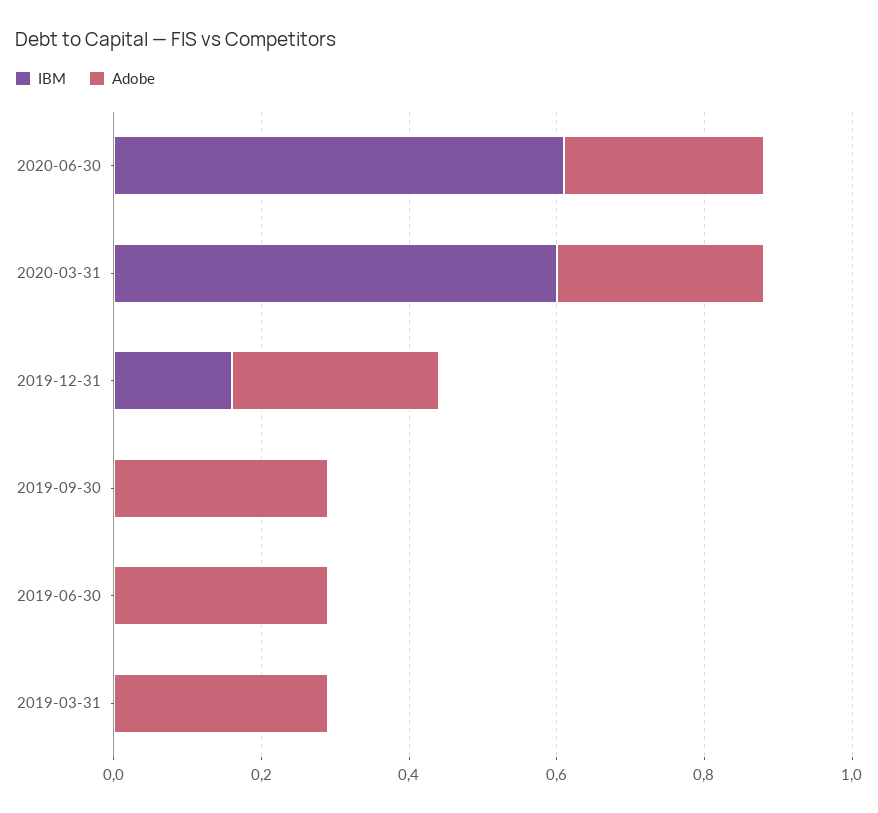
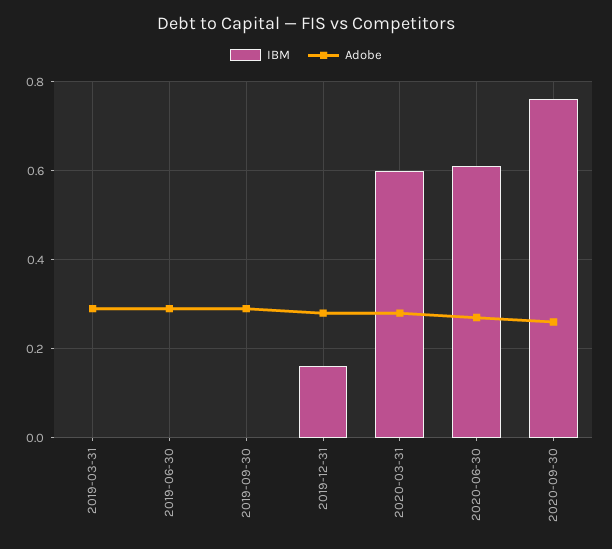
IBM, 2020-09-30: none -> 0.75
Adobe, 2020-09-30: none -> 0.25

